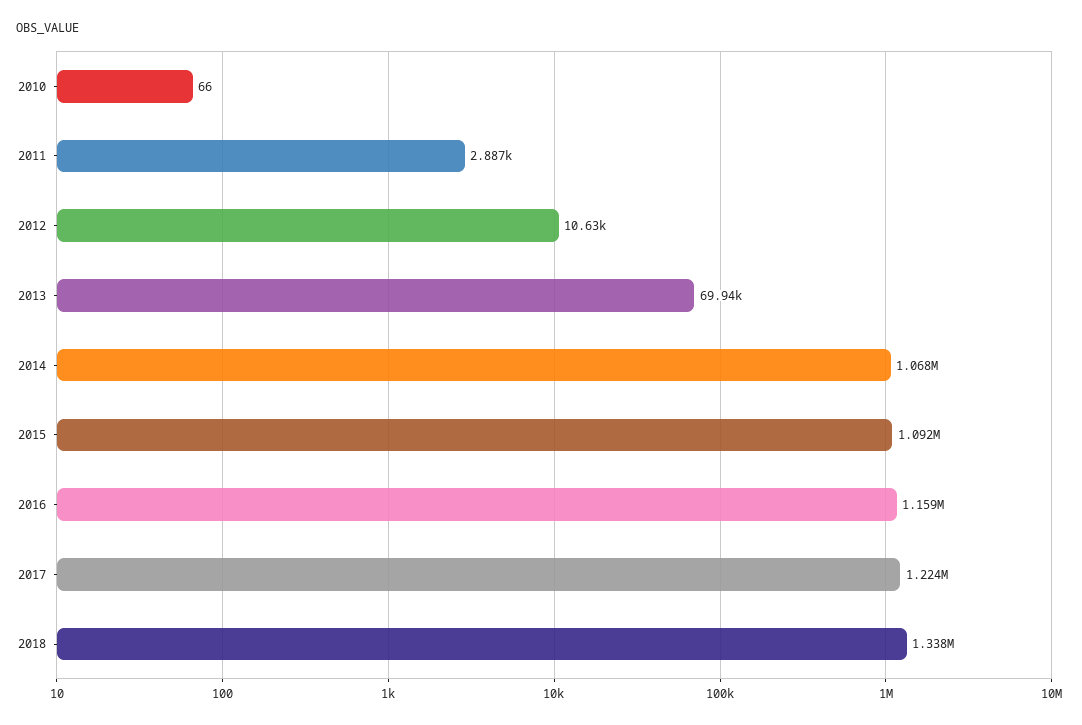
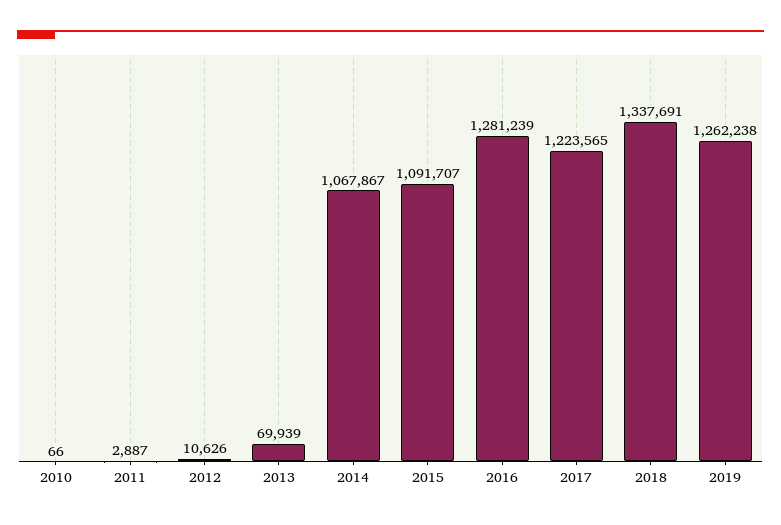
2016: 1159000 -> 1281239
2019: none -> 1262238

